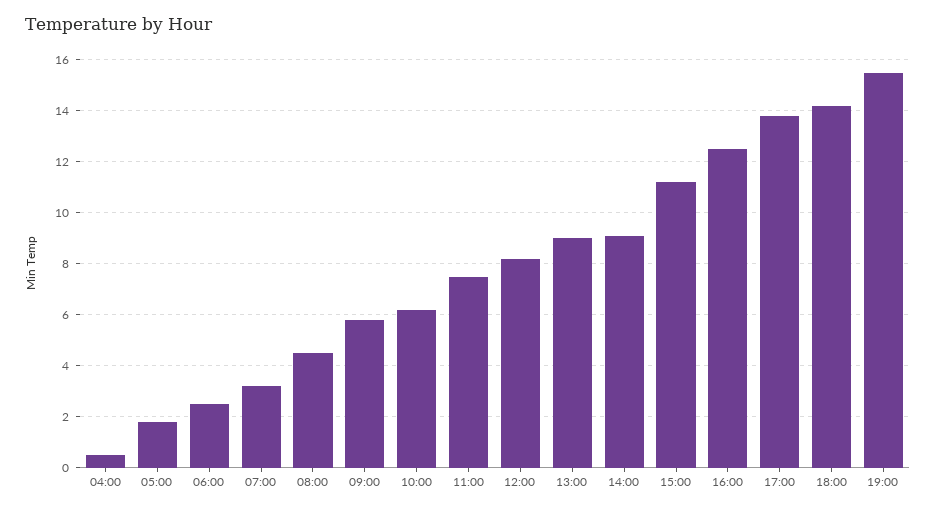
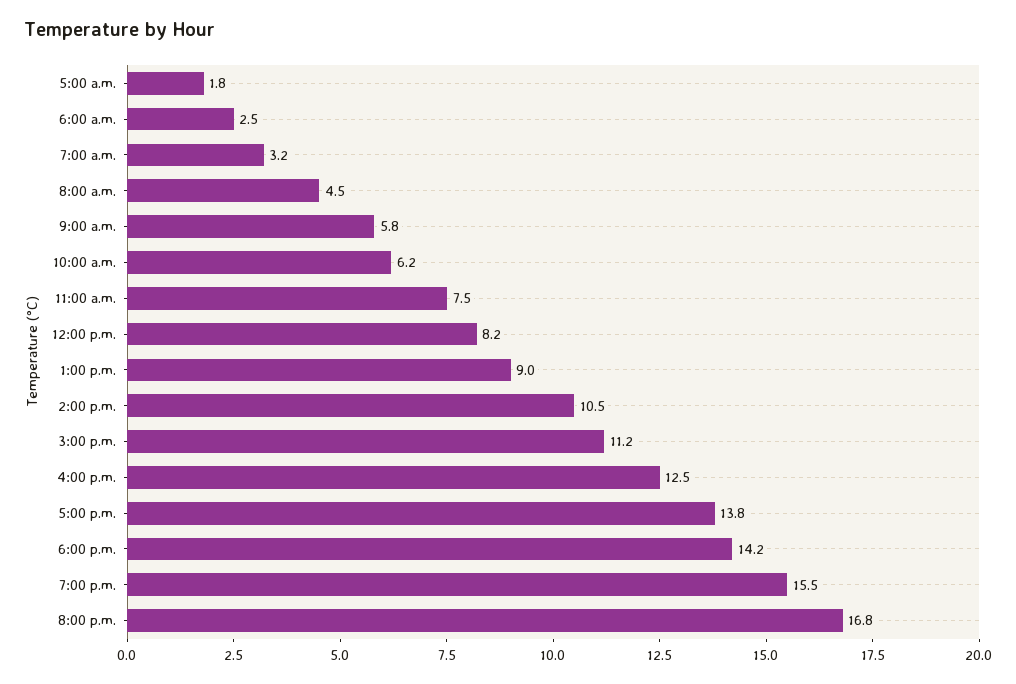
04:00: 0.5 -> none
14:00: 9 -> 10.5
8:00 p.m.: none -> 16.8

